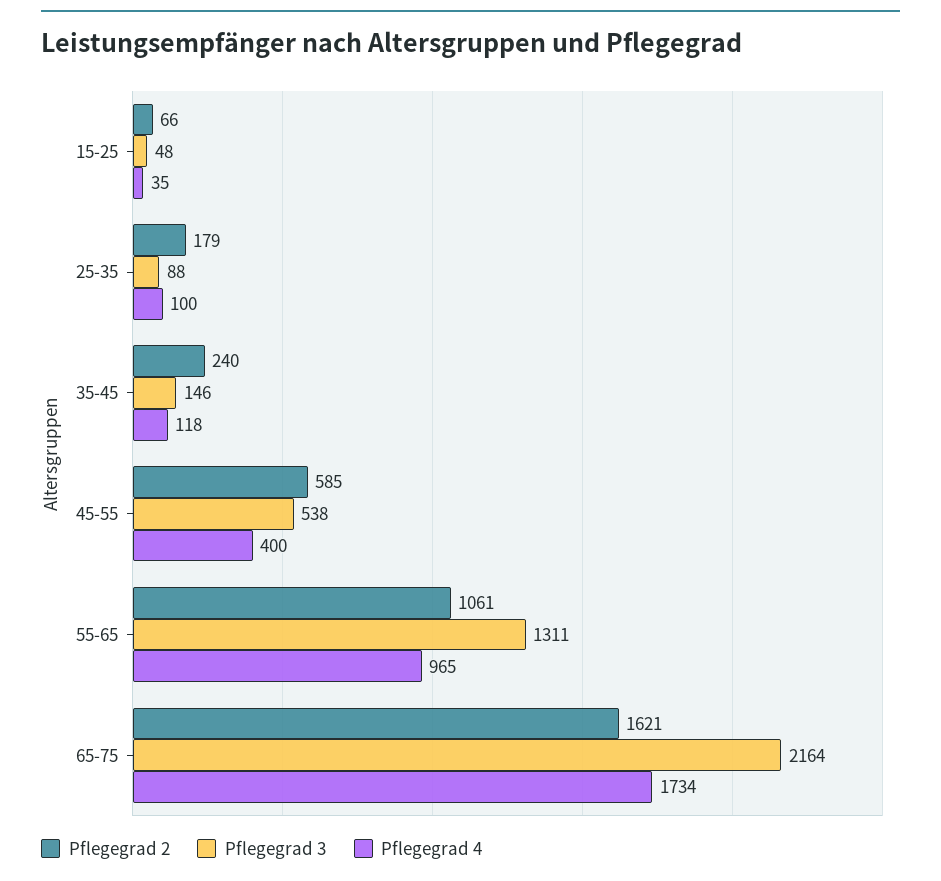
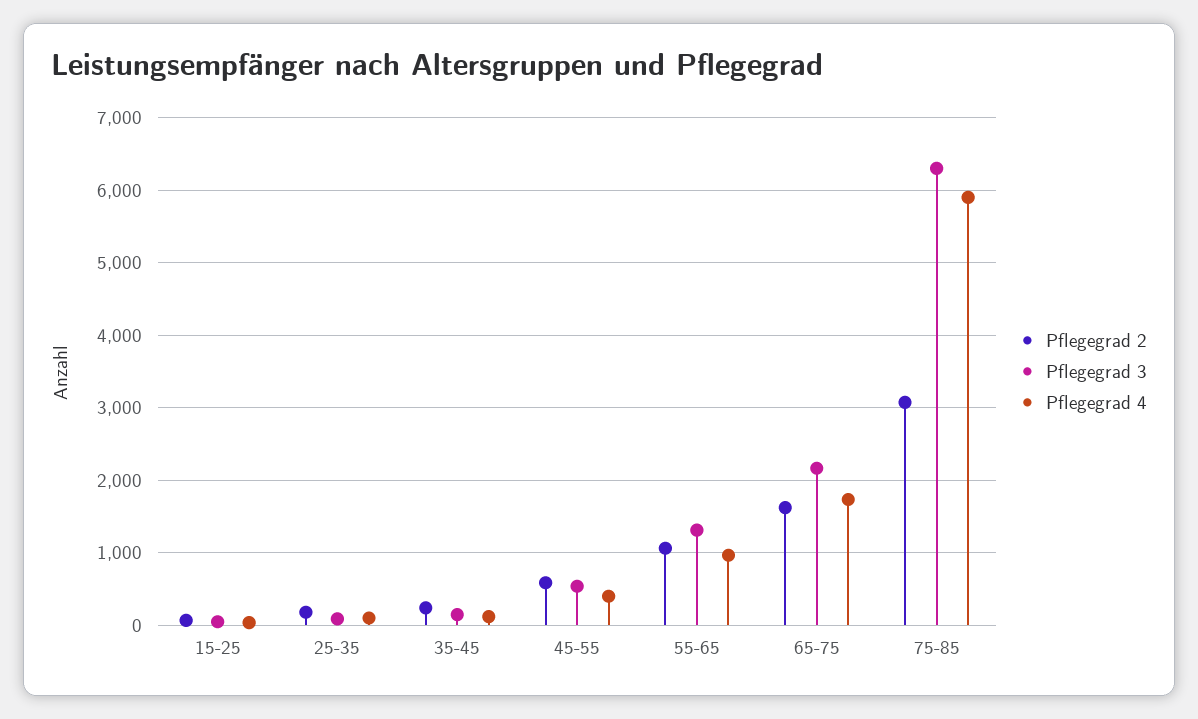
Pflegegrad 2, 75-85: none -> 3100
Pflegegrad 3, 75-85: none -> 6300
Pflegegrad 4, 75-85: none -> 5900

